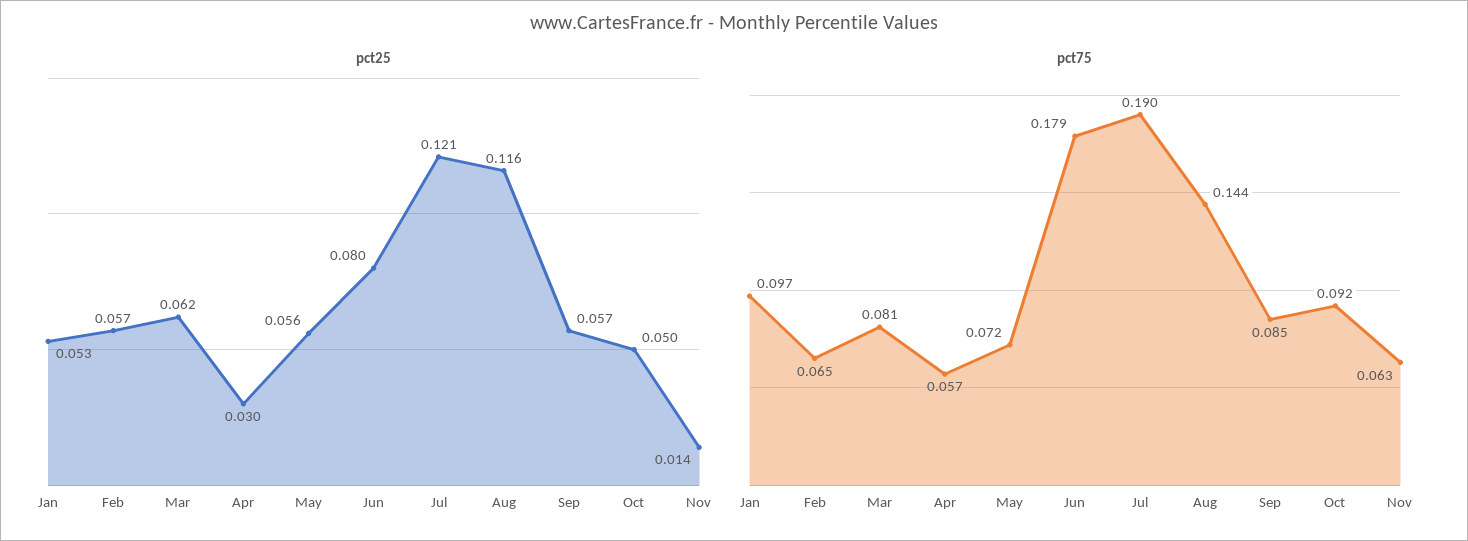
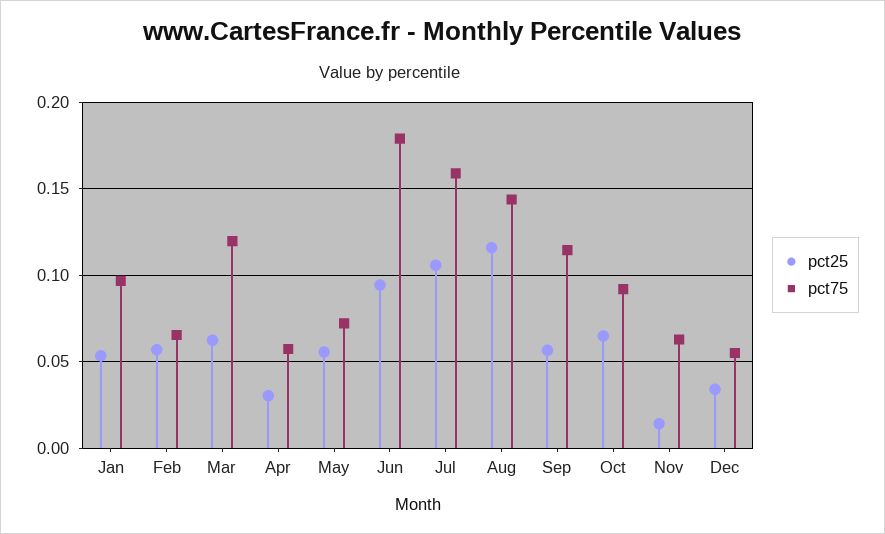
pct25, Jun: 0.08 -> 0.095
pct25, Jul: 0.121 -> 0.105
pct25, Oct: 0.05 -> 0.065
pct75, Mar: 0.081 -> 0.12
pct75, Jul: 0.19 -> 0.16
pct75, Sep: 0.085 -> 0.115
pct25, Dec: none -> 0.035
pct75, Dec: none -> 0.055

